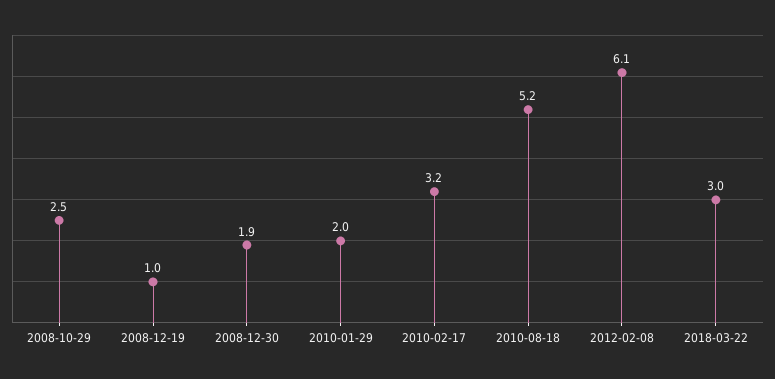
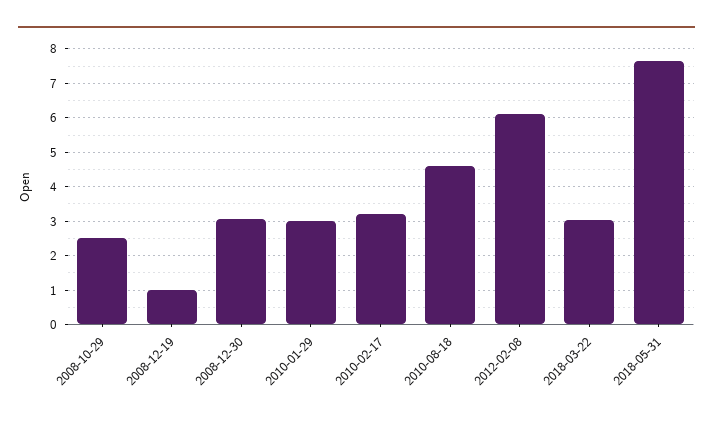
2008-12-30: 1.9 -> 3
2010-01-29: 2 -> 3
2010-08-18: 5.2 -> 4.6
2018-05-31: none -> 7.6

